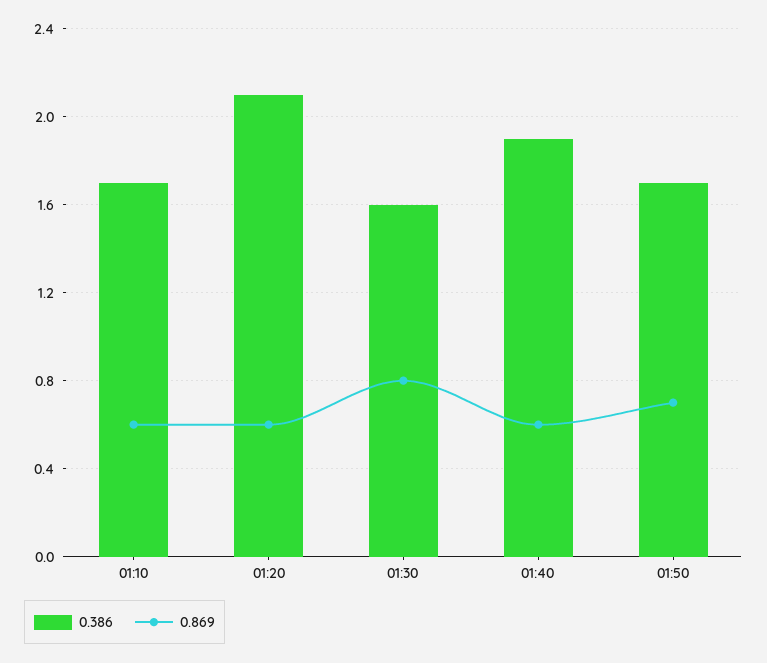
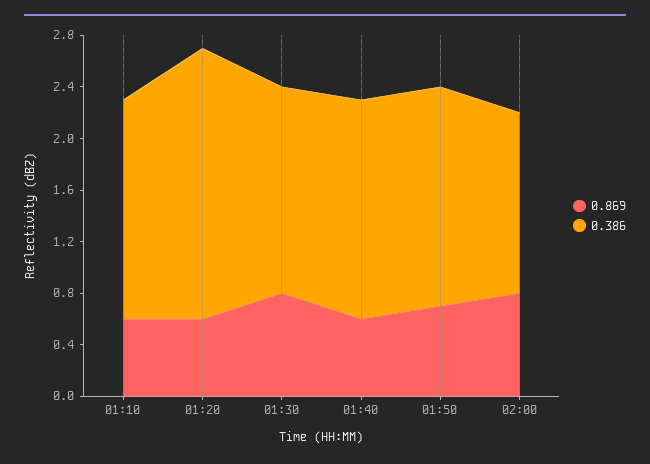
0.386, 01:40: 1.9 -> 1.7
0.869, 02:00: none -> 0.8
0.386, 02:00: none -> 1.4

